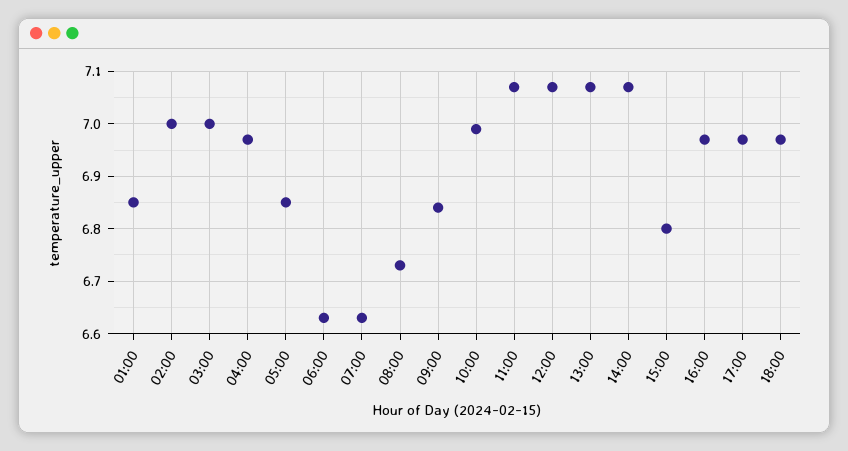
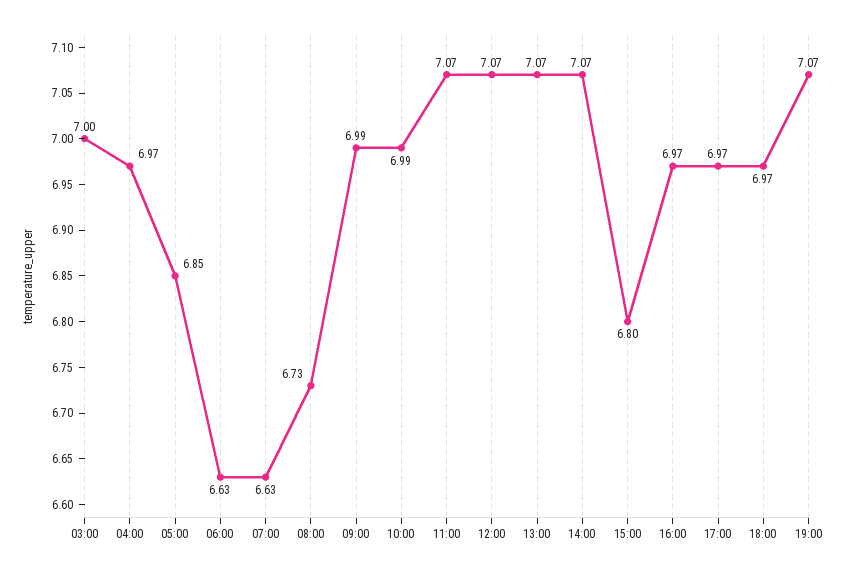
01:00: 6.85 -> none
02:00: 7 -> none
09:00: 6.85 -> 6.99
19:00: none -> 7.07

